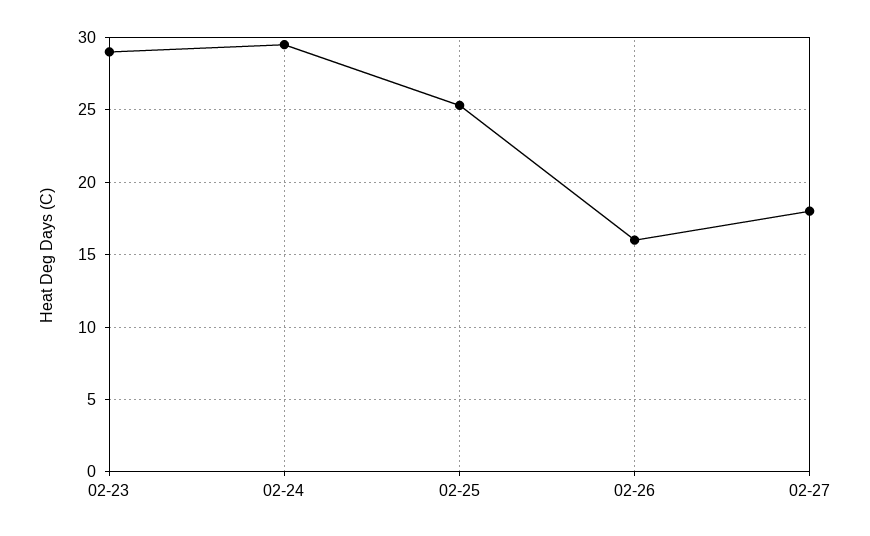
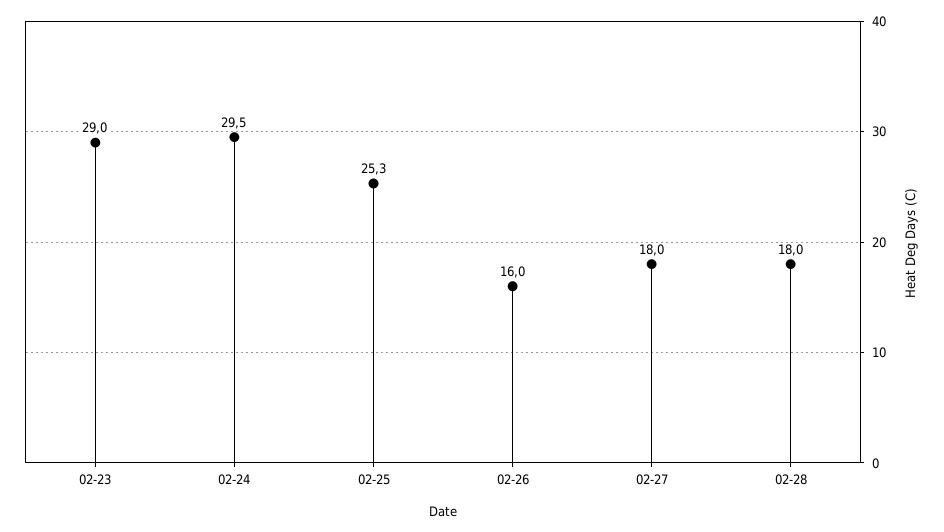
02-28: none -> 18

